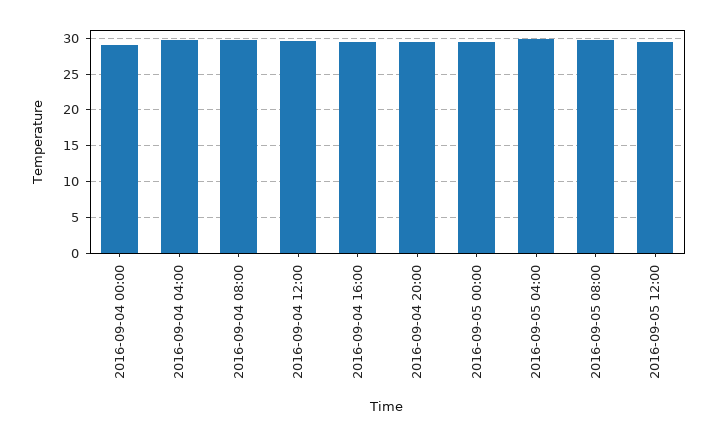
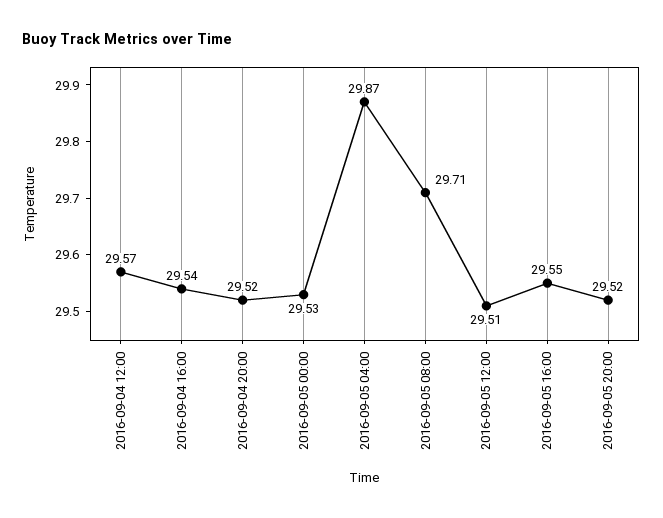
2016-09-04 00:00: 29 -> none
2016-09-04 04:00: 30 -> none
2016-09-04 08:00: 30 -> none
2016-09-05 16:00: none -> 29.55
2016-09-05 20:00: none -> 29.52

